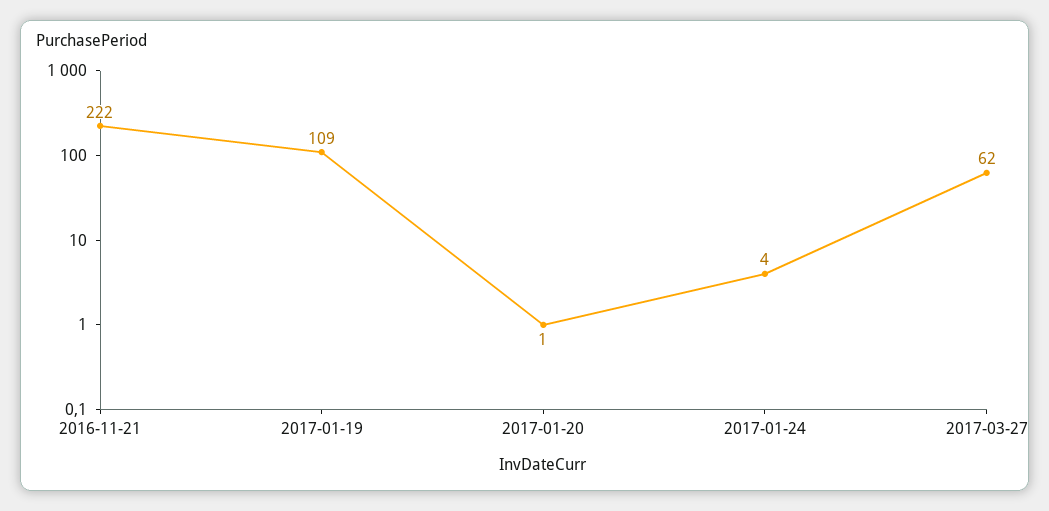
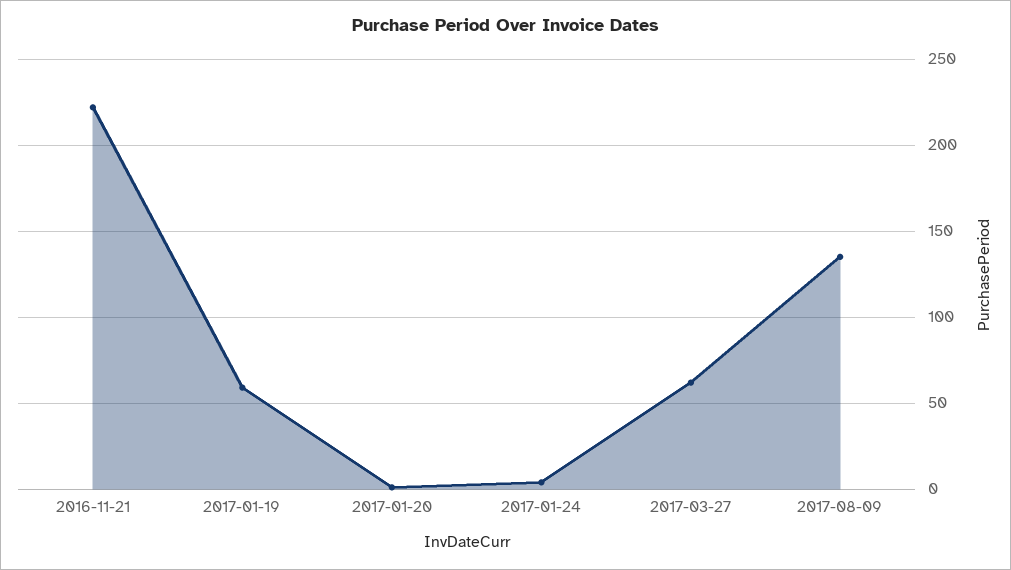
2017-01-19: 109 -> 60
2017-08-09: none -> 135

